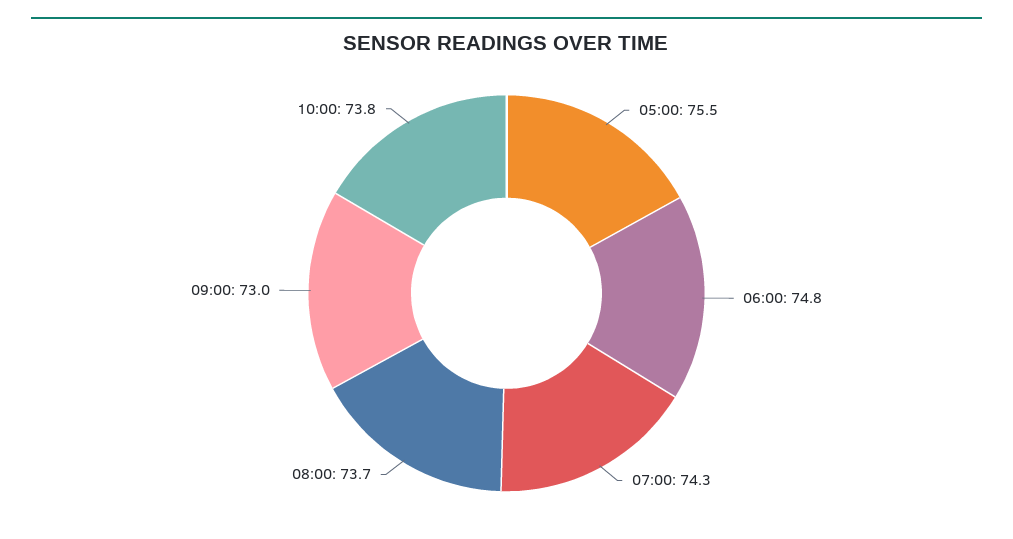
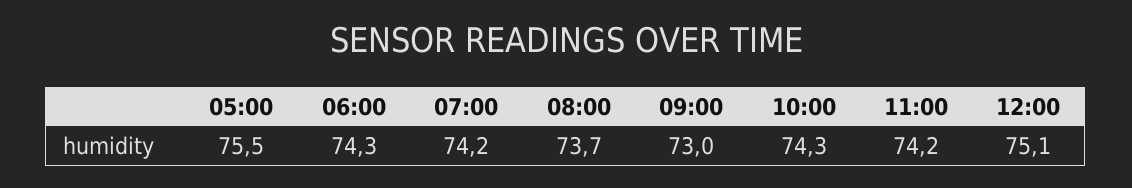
06:00: 74.8 -> 74.3
07:00: 74.3 -> 74.2
10:00: 73.8 -> 74.3
11:00: none -> 74.2
12:00: none -> 75.1

